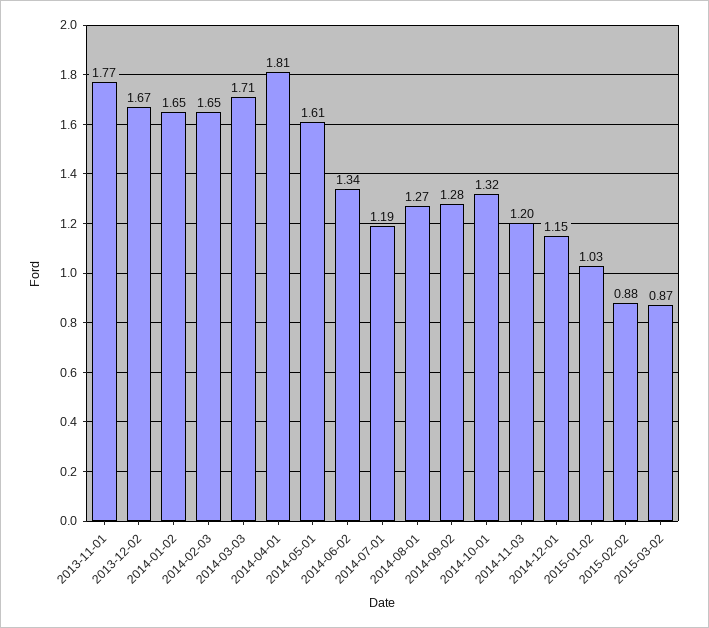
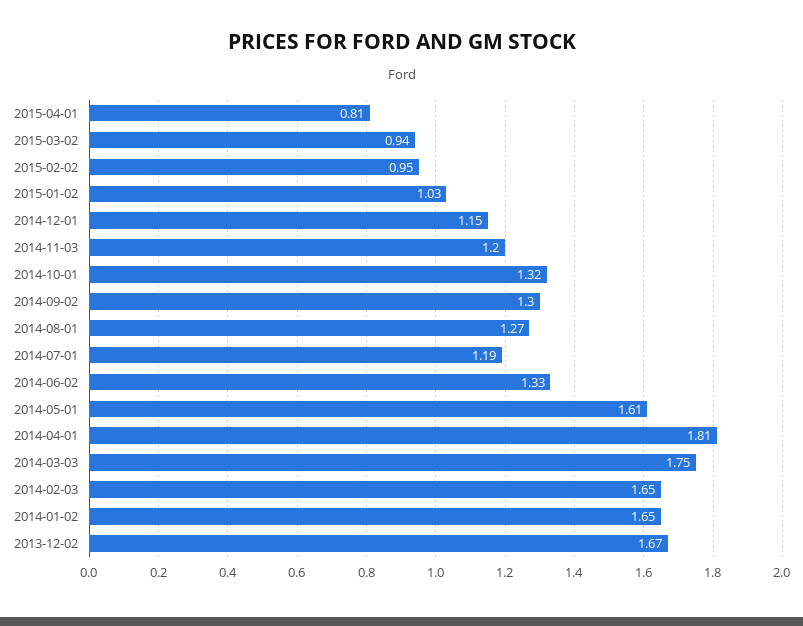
2013-11-01: 1.77 -> none
2014-03-03: 1.71 -> 1.75
2014-06-02: 1.34 -> 1.33
2014-09-02: 1.28 -> 1.3
2015-02-02: 0.88 -> 0.95
2015-03-02: 0.87 -> 0.94
2015-04-01: none -> 0.81

